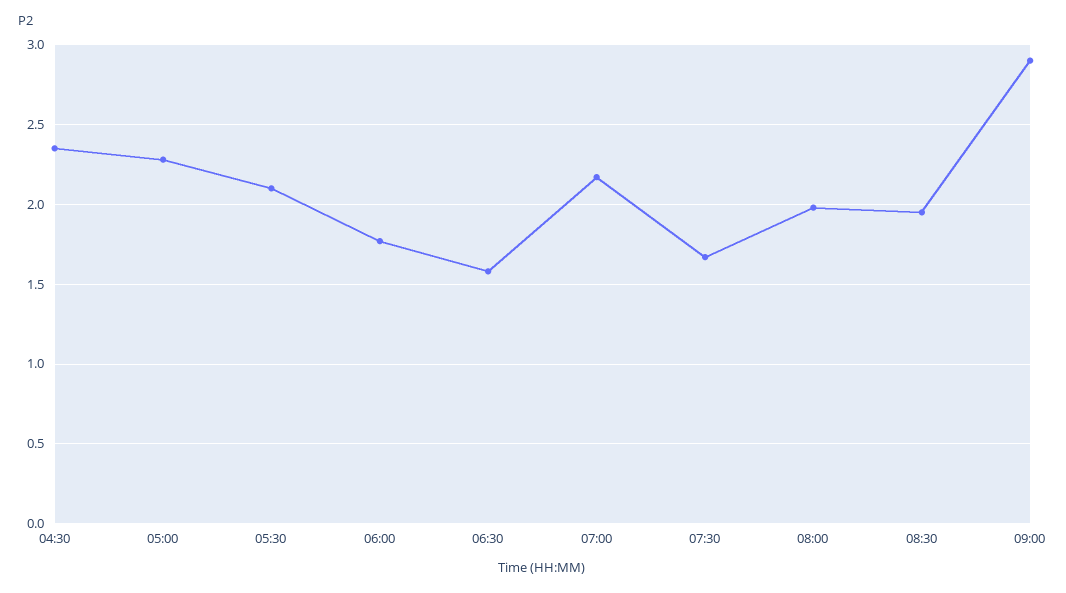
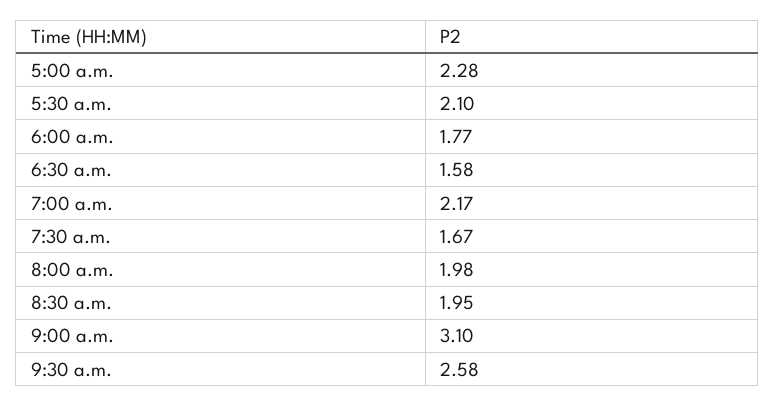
04:30: 2.35 -> none
09:00: 2.9 -> 3.1
9:30 a.m.: none -> 2.58

